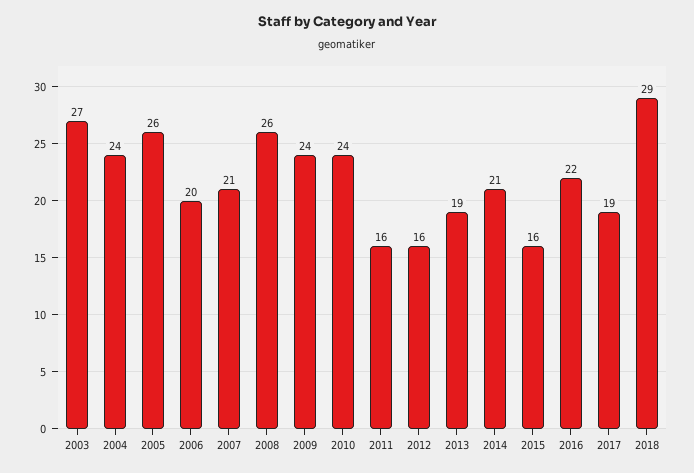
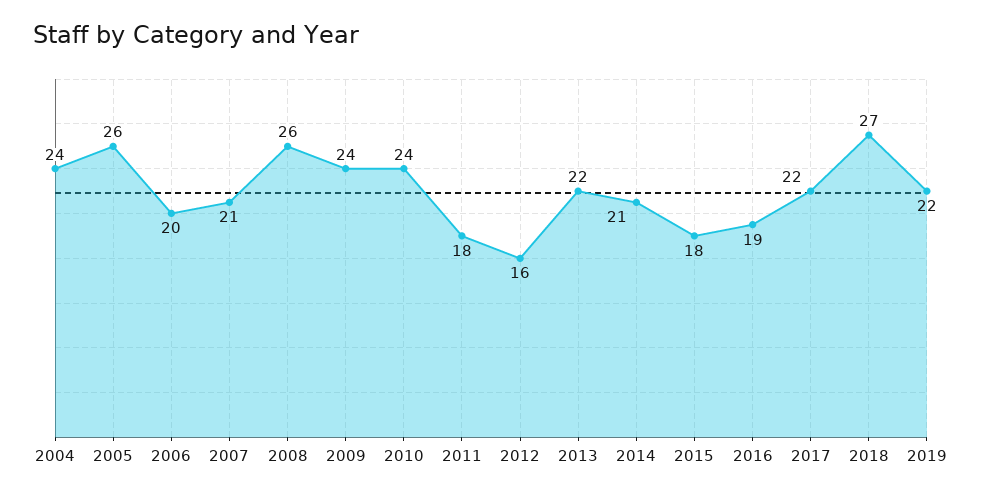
2003: 27 -> none
2011: 16 -> 18
2013: 19 -> 22
2015: 16 -> 18
2016: 22 -> 19
2017: 19 -> 22
2018: 29 -> 27
2019: none -> 22

